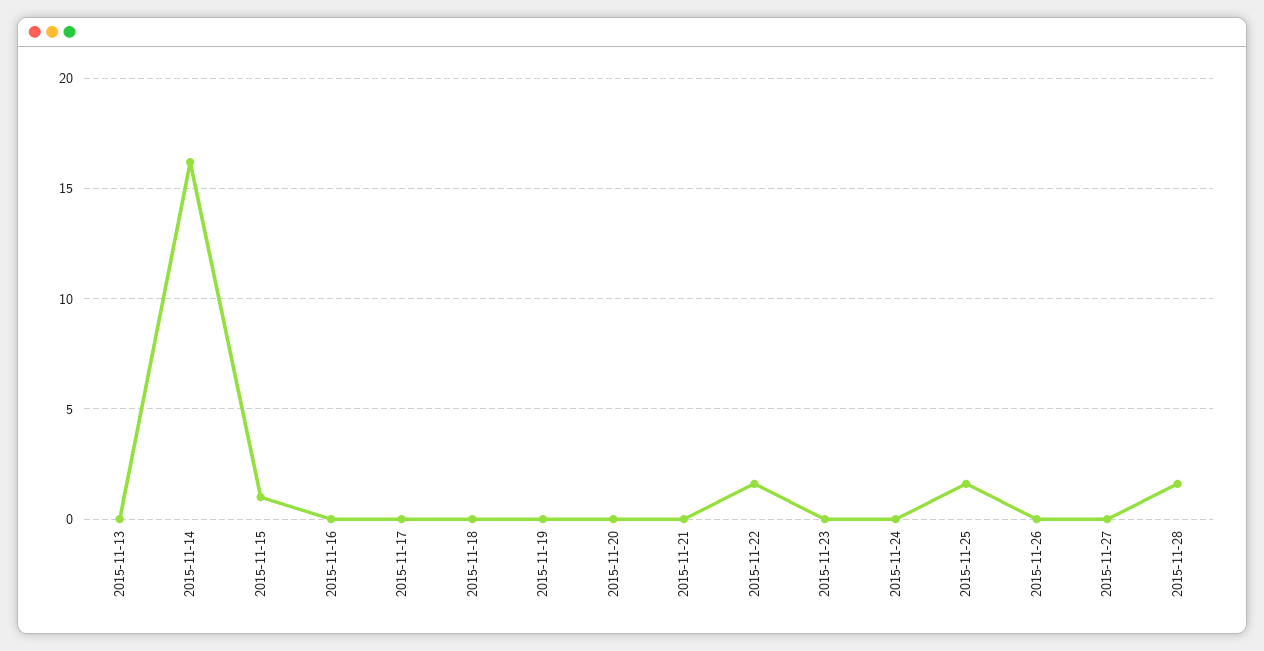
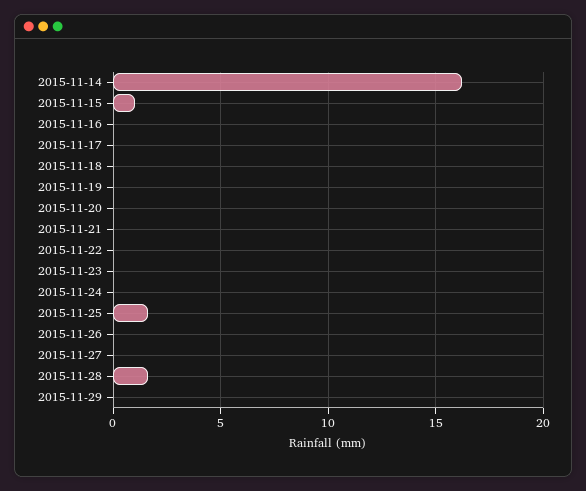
2015-11-13: 0 -> none
2015-11-22: 1.5 -> 0
2015-11-29: none -> 0

